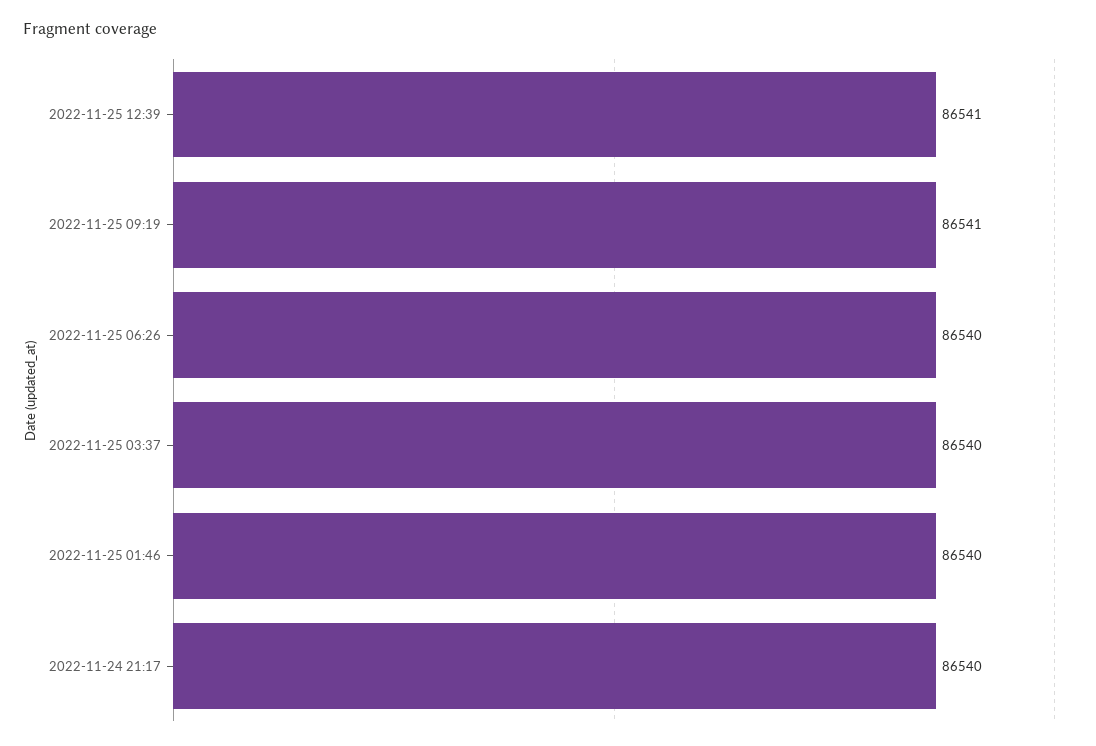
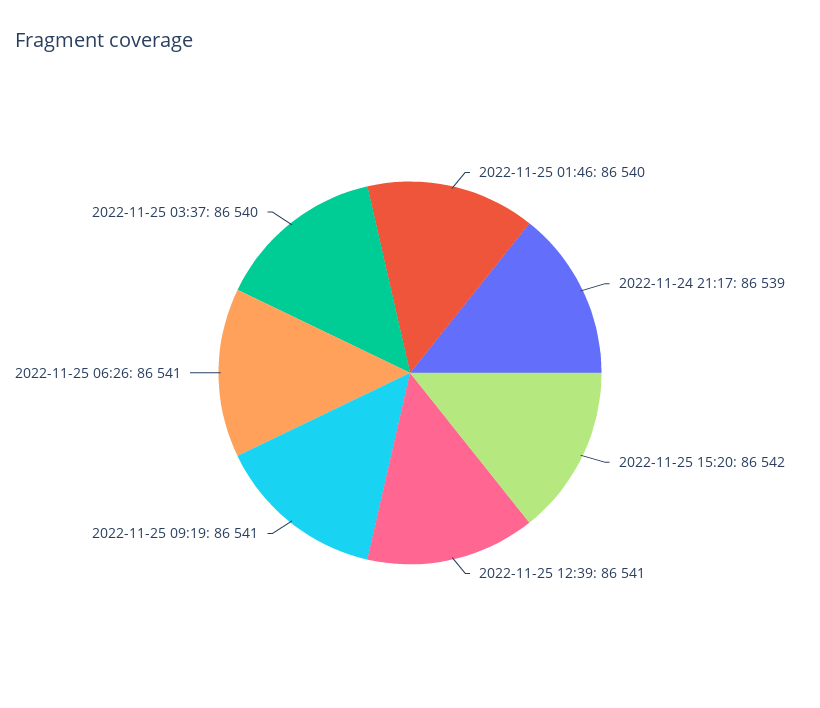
2022-11-25 06:26: 86540 -> 86541
2022-11-24 21:17: 86540 -> 86539
2022-11-25 15:20: none -> 86542

